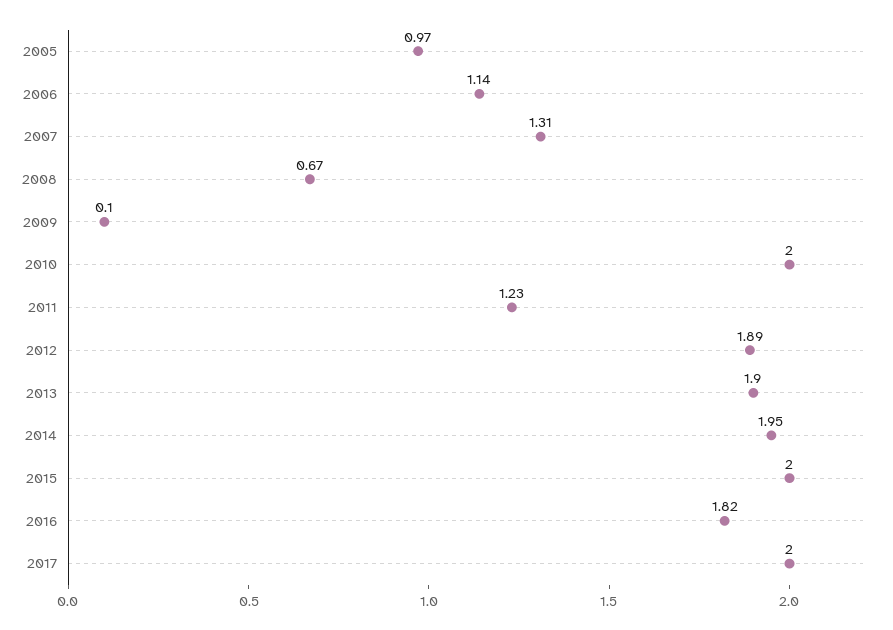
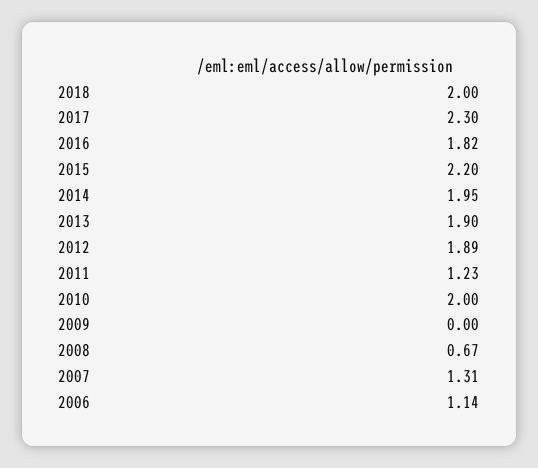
2005: 0.97 -> none
2009: 0.1 -> 0
2015: 2 -> 2.2
2017: 2 -> 2.3
2018: none -> 2

